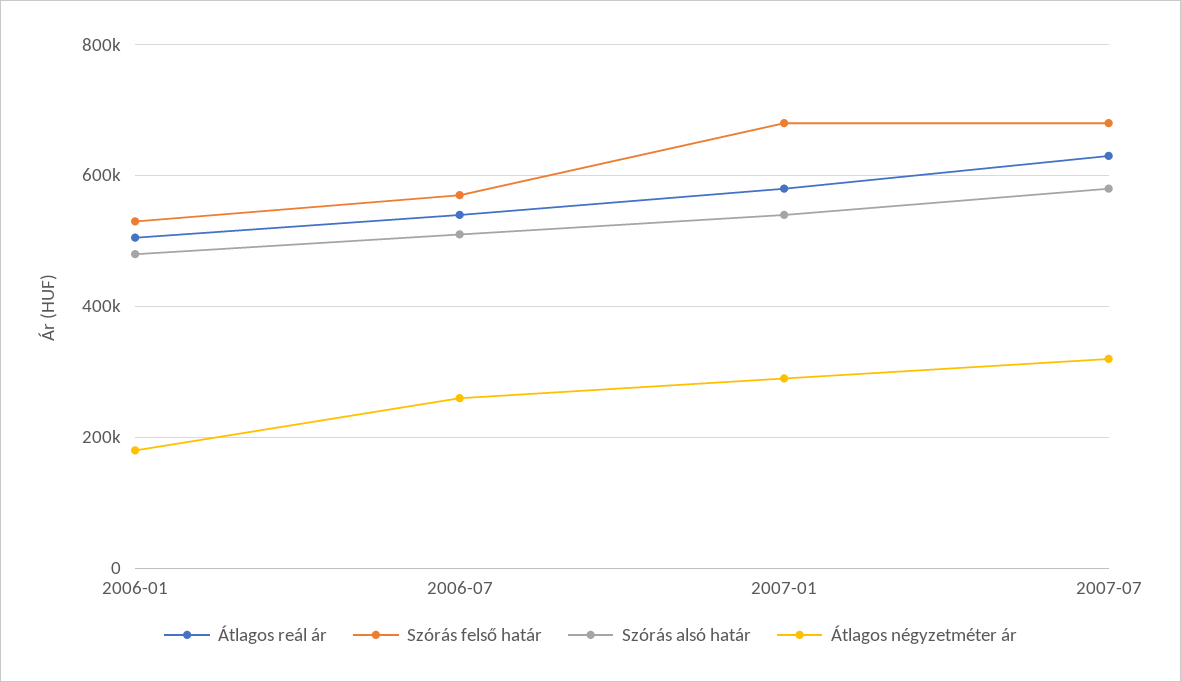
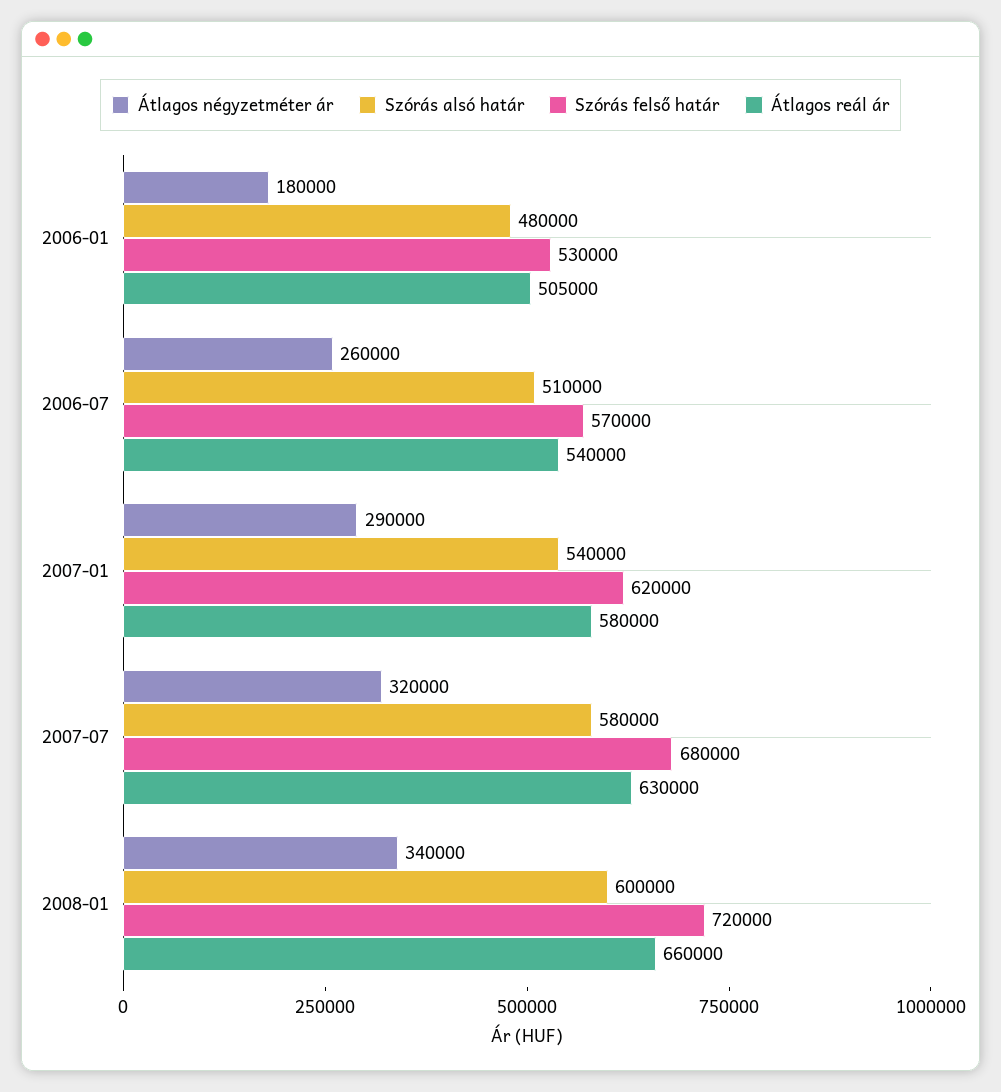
Szórás felső határ, 2007-01: 680000 -> 620000
Átlagos négyzetméter ár, 2008-01: none -> 340000
Szórás alsó határ, 2008-01: none -> 600000
Szórás felső határ, 2008-01: none -> 720000
Átlagos reál ár, 2008-01: none -> 660000

